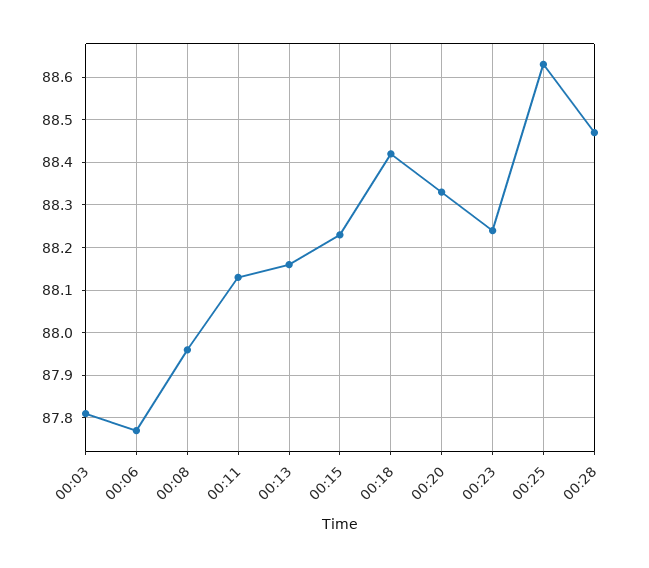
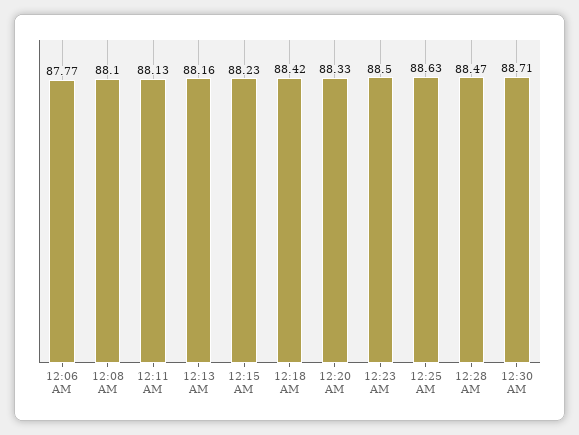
00:03: 87.8 -> none
00:08: 87.95 -> 88.1
00:23: 88.25 -> 88.5
12:30 AM: none -> 88.71

